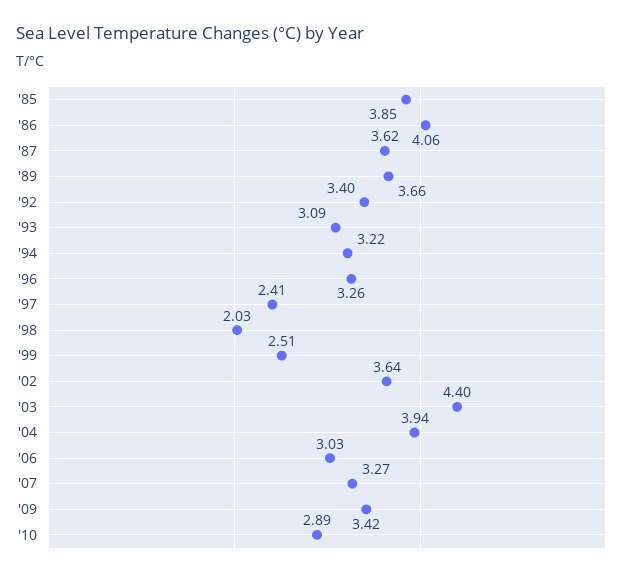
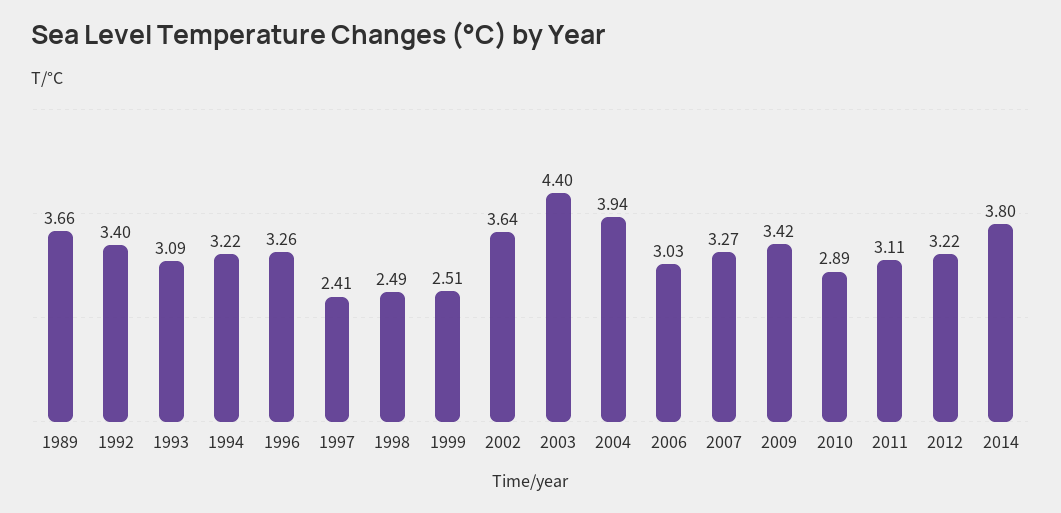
'85: 3.85 -> none
'86: 4.06 -> none
'87: 3.62 -> none
'98: 2.03 -> 2.49
2011: none -> 3.11
2012: none -> 3.22
2014: none -> 3.8

